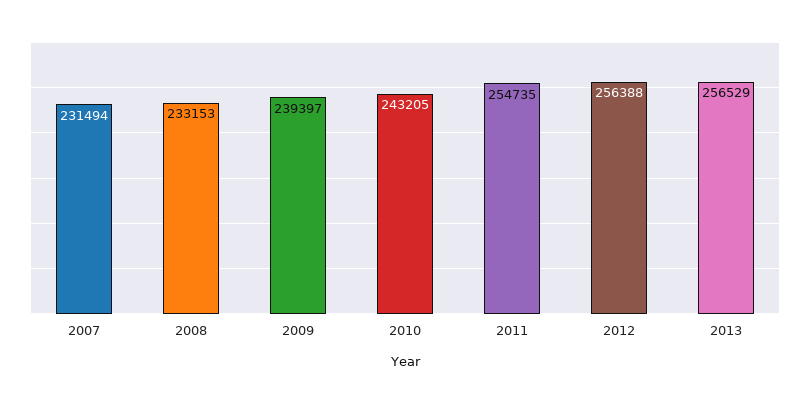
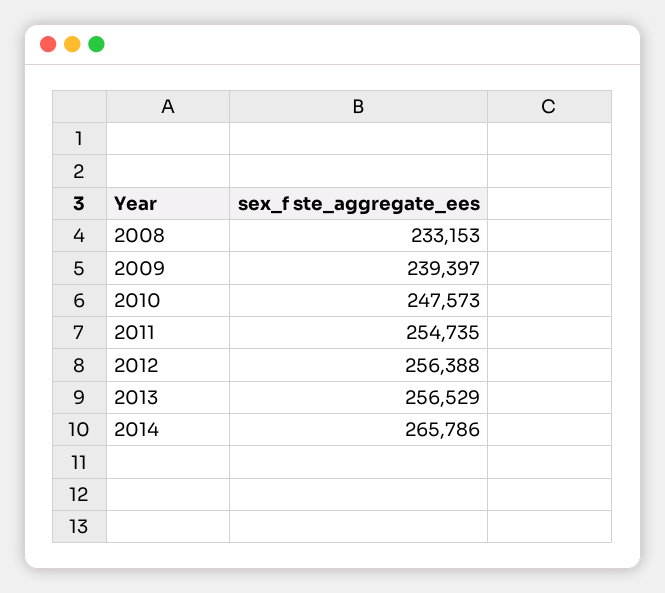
2007: 231494 -> none
2010: 243205 -> 247573
2014: none -> 265786

